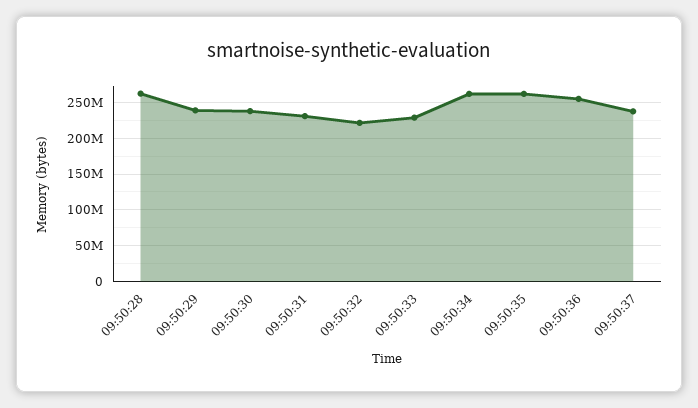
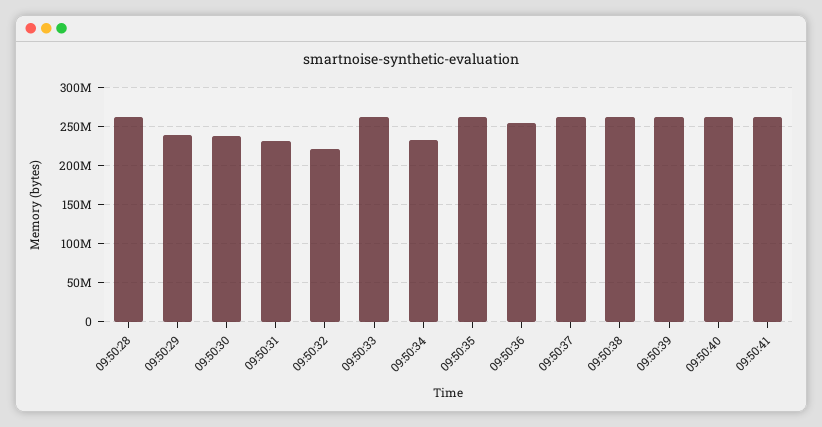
09:50:33: 230000000 -> 260000000
09:50:34: 260000000 -> 230000000
09:50:37: 240000000 -> 260000000
09:50:38: none -> 260000000
09:50:39: none -> 260000000
09:50:40: none -> 260000000
09:50:41: none -> 260000000

